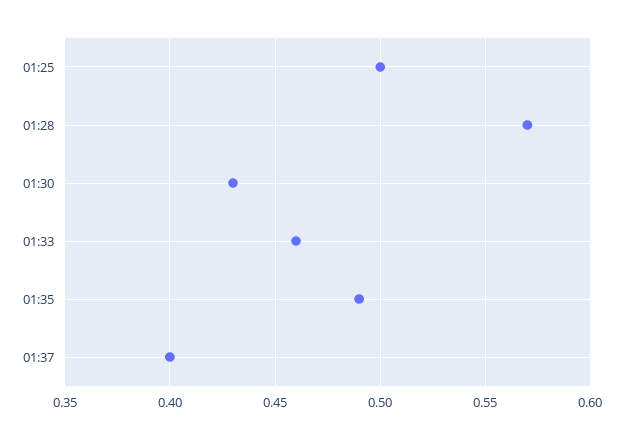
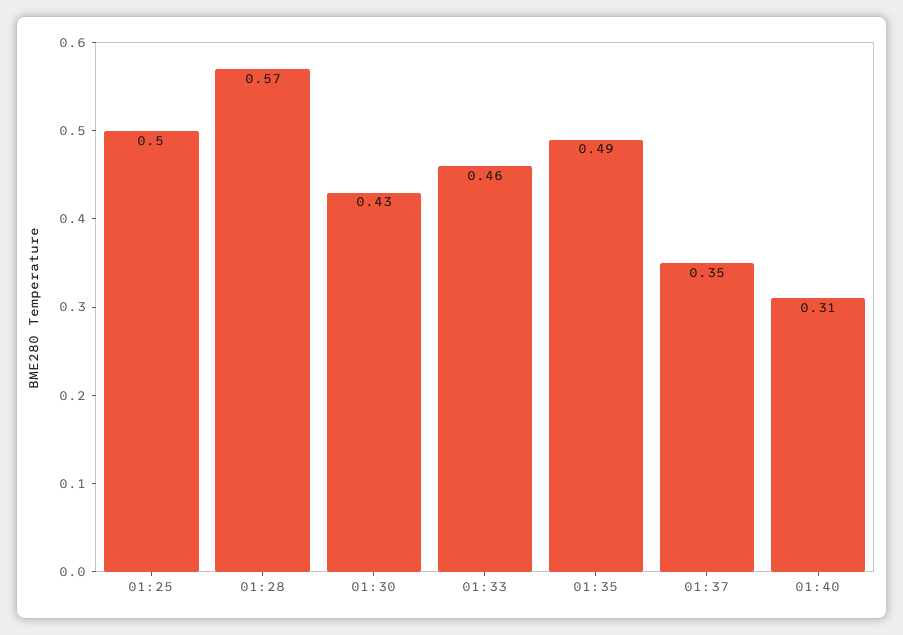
01:37: 0.4 -> 0.35
01:40: none -> 0.31

